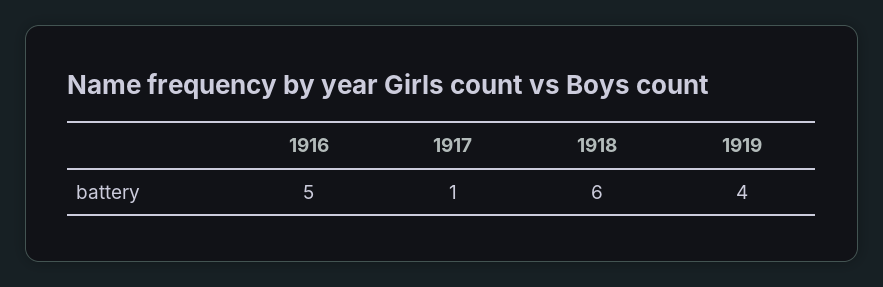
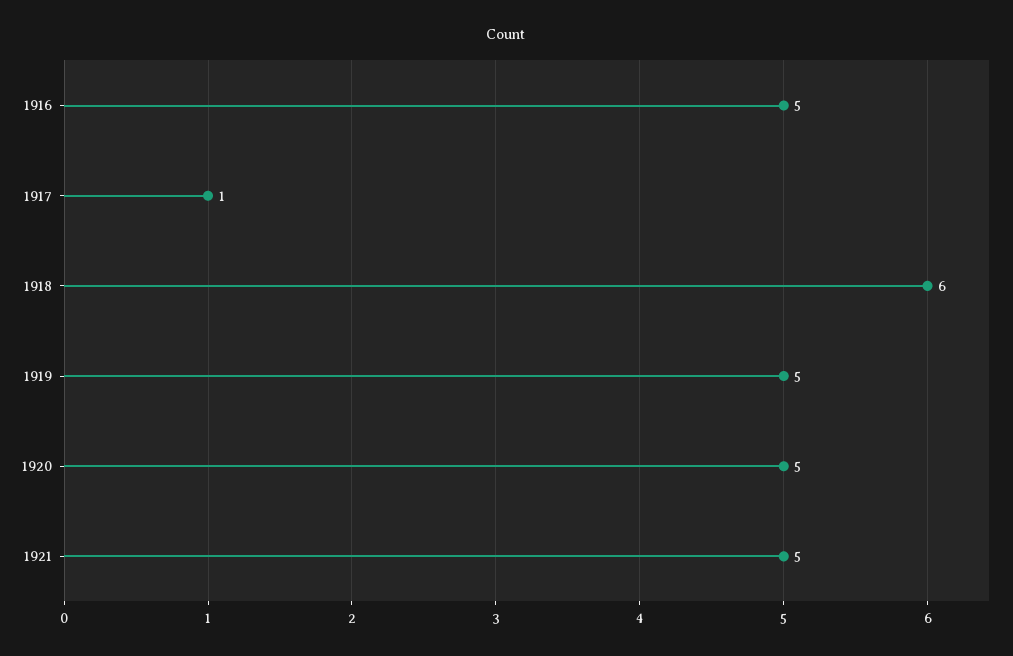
1919: 4 -> 5
1920: none -> 5
1921: none -> 5

